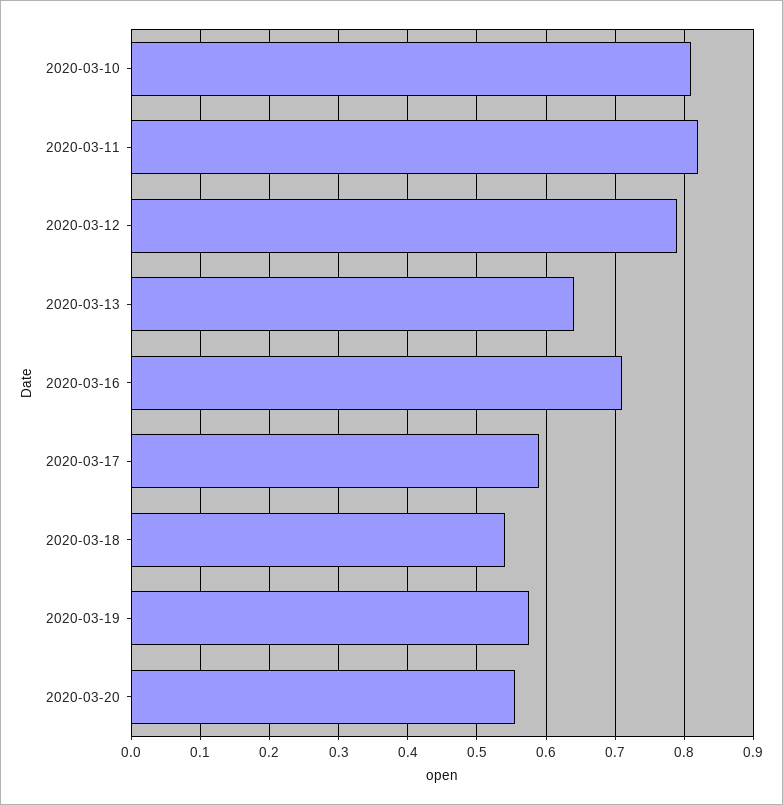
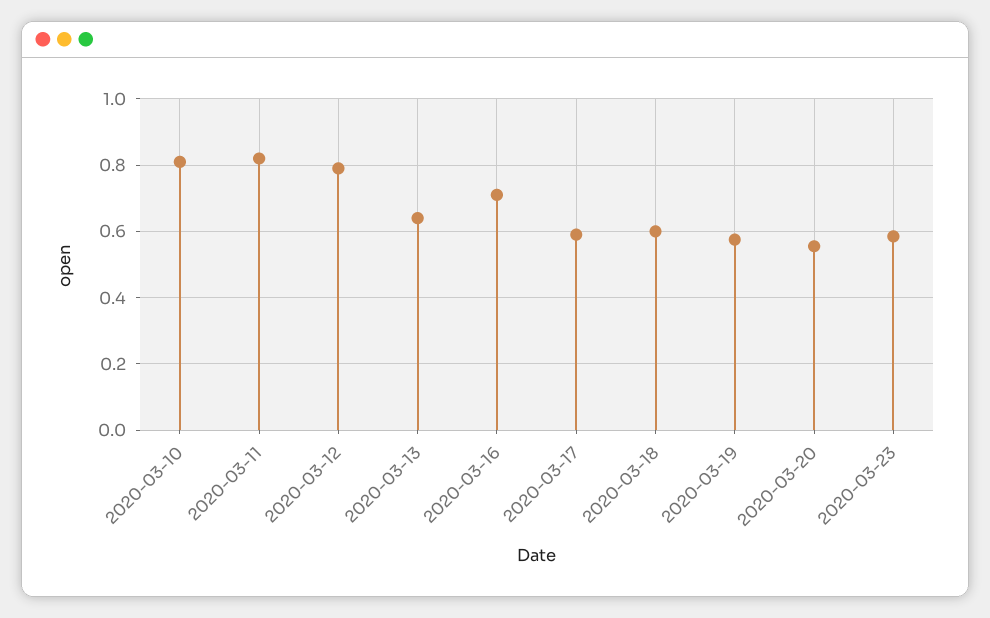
2020-03-18: 0.54 -> 0.6
2020-03-23: none -> 0.58

